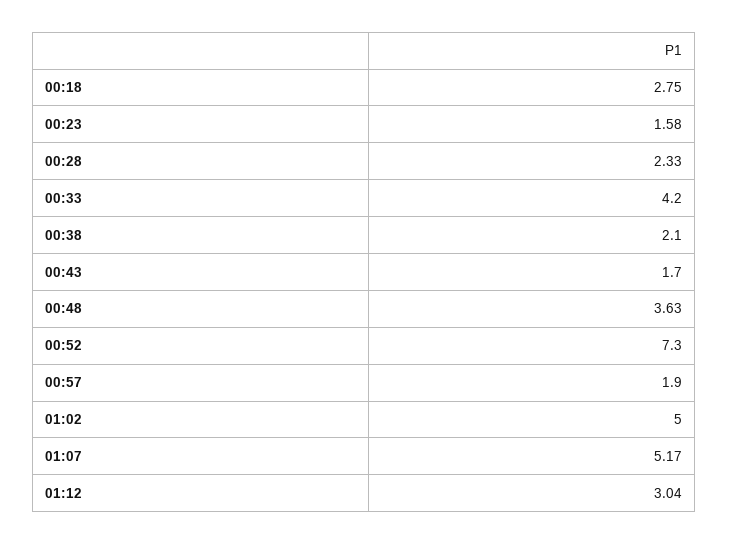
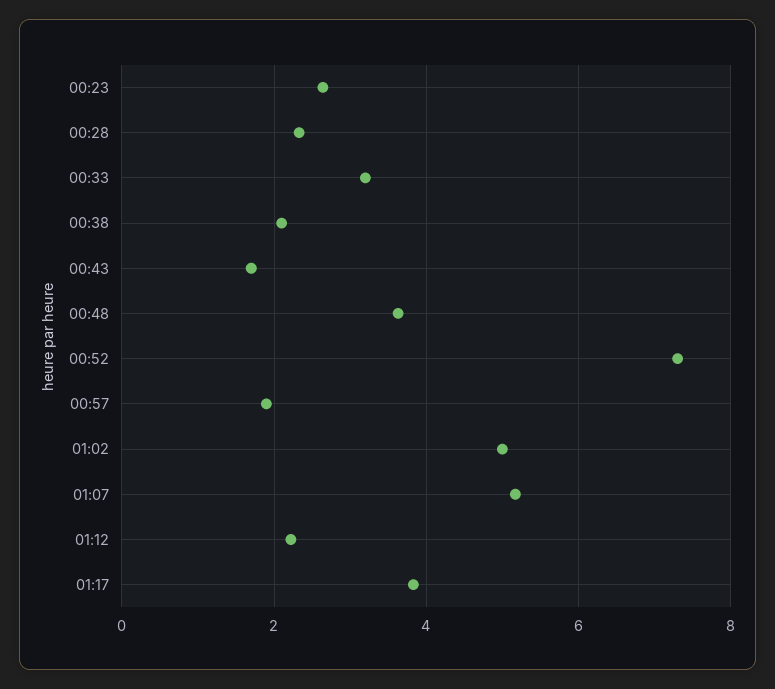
00:18: 2.75 -> none
00:23: 1.58 -> 2.6
00:33: 4.2 -> 3.2
01:12: 3.04 -> 2.2
01:17: none -> 3.8

